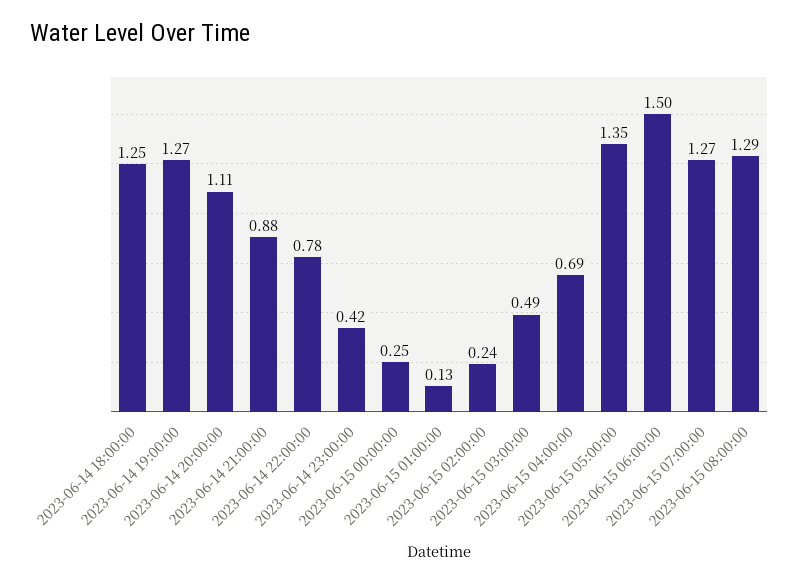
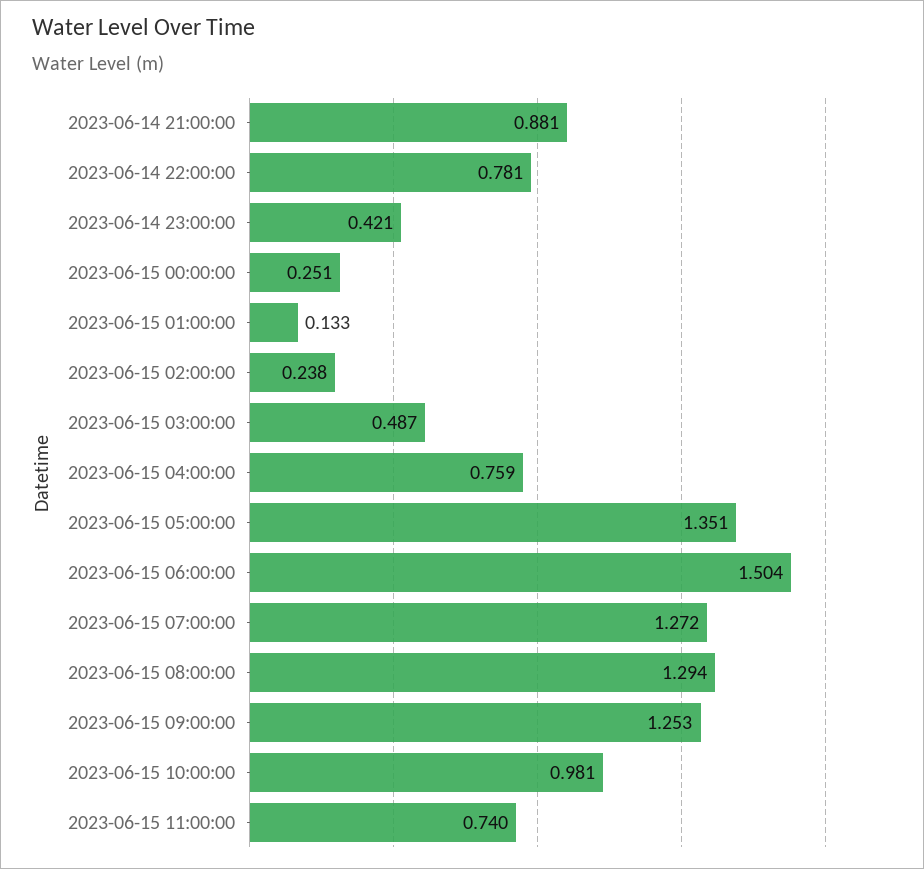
2023-06-14 18:00:00: 1.25 -> none
2023-06-14 19:00:00: 1.27 -> none
2023-06-14 20:00:00: 1.11 -> none
2023-06-15 04:00:00: 0.69 -> 0.759
2023-06-15 09:00:00: none -> 1.253
2023-06-15 10:00:00: none -> 0.981
2023-06-15 11:00:00: none -> 0.74

